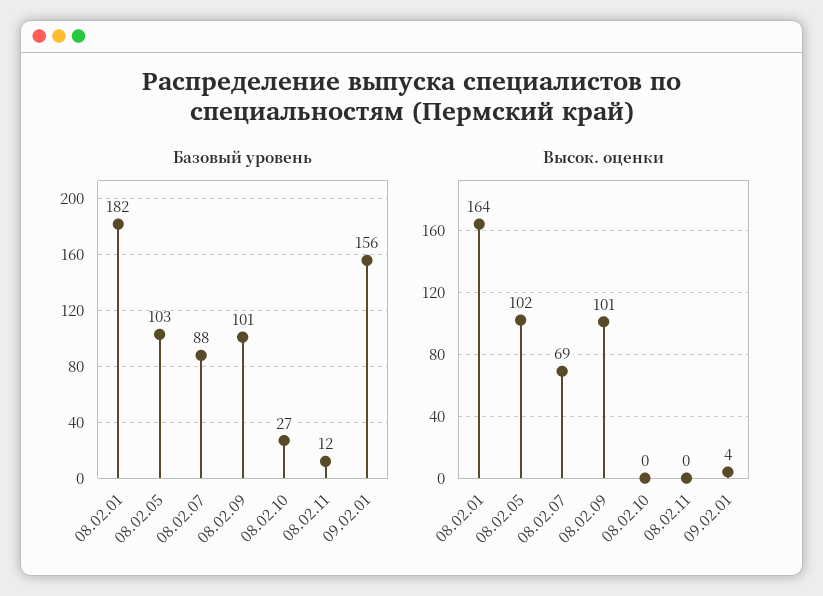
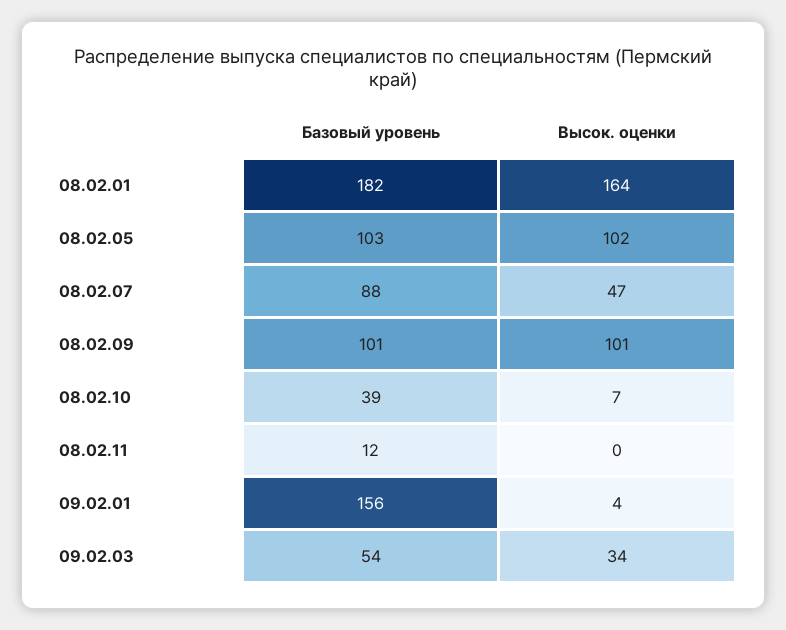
Базовый уровень, 08.02.10: 27 -> 39
Высок. оценки, 08.02.07: 69 -> 47
Высок. оценки, 08.02.10: 0 -> 7
Базовый уровень, 09.02.03: none -> 54
Высок. оценки, 09.02.03: none -> 34

